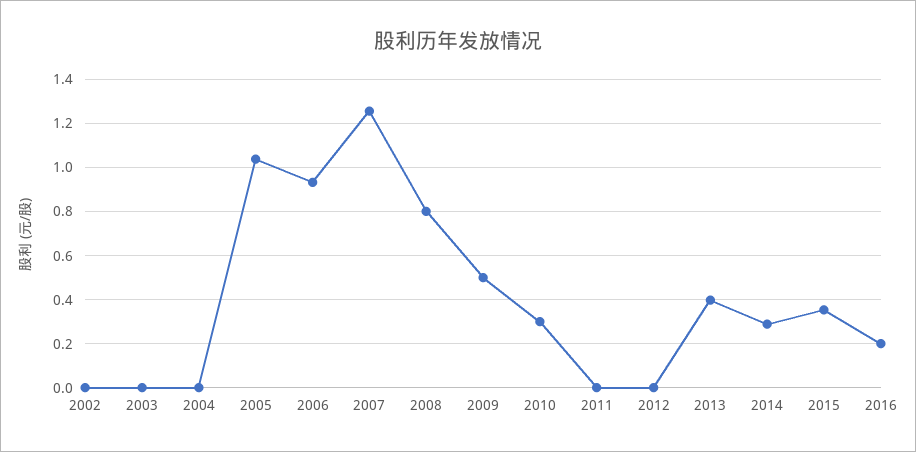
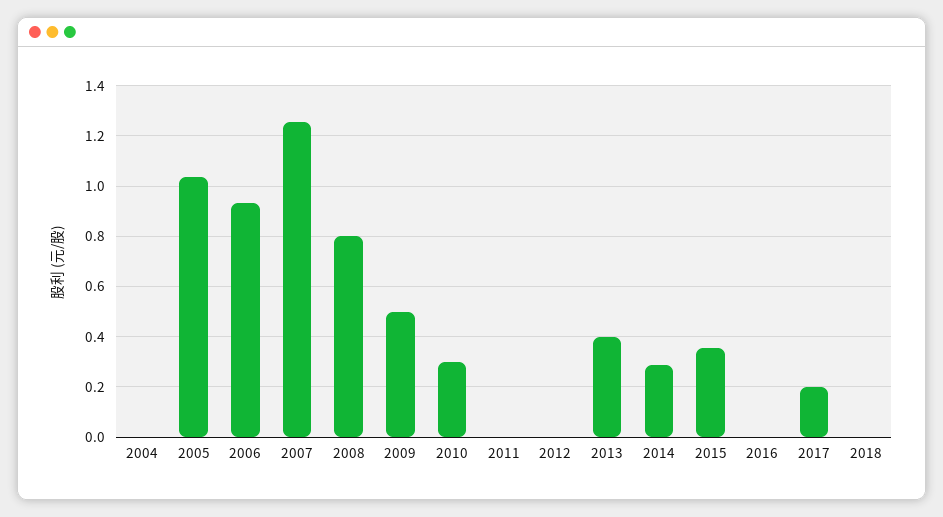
2002: 0 -> none
2003: 0 -> none
2016: 0.2 -> 0
2017: none -> 0.2
2018: none -> 0

